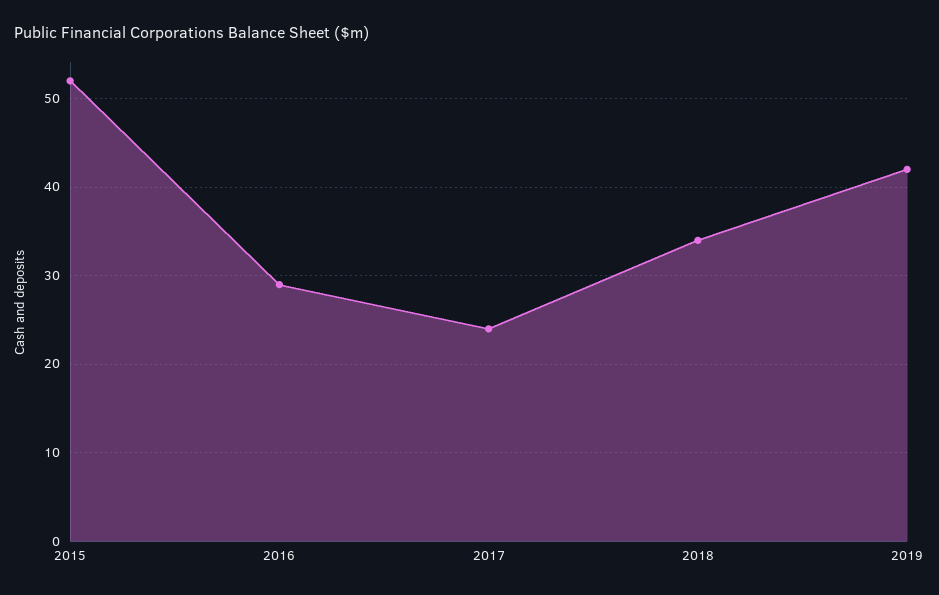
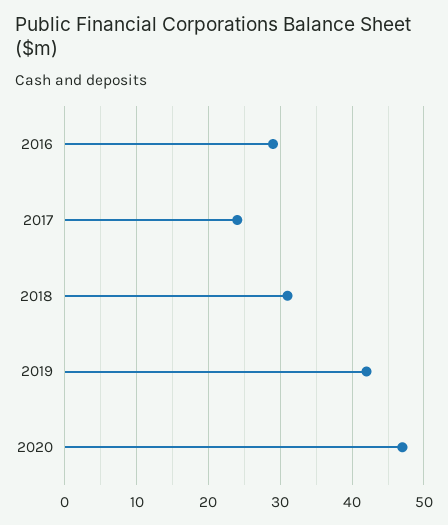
2015: 52 -> none
2018: 34 -> 31
2020: none -> 47

